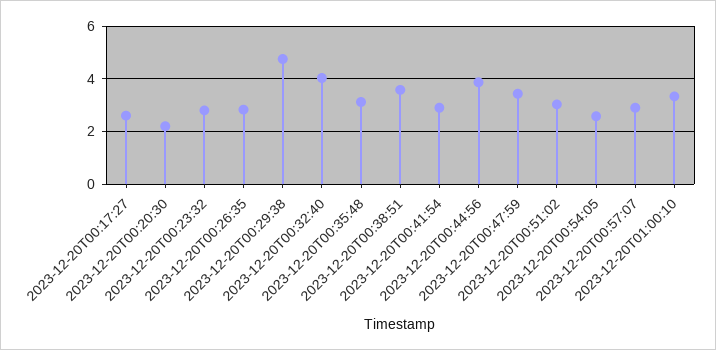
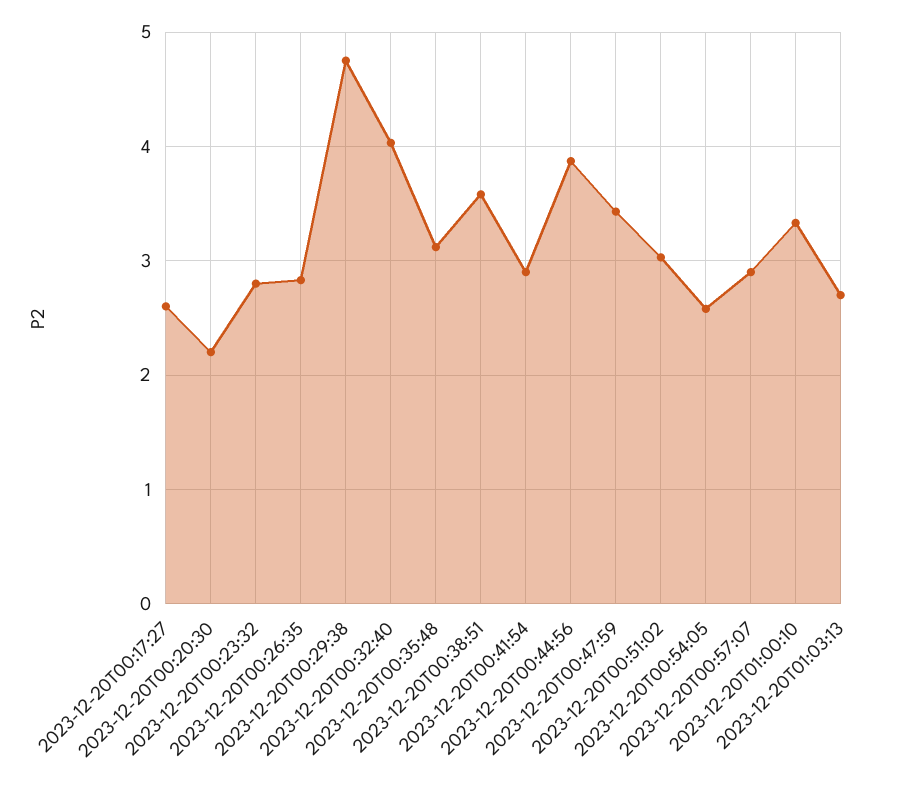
2023-12-20T01:03:13: none -> 2.7

